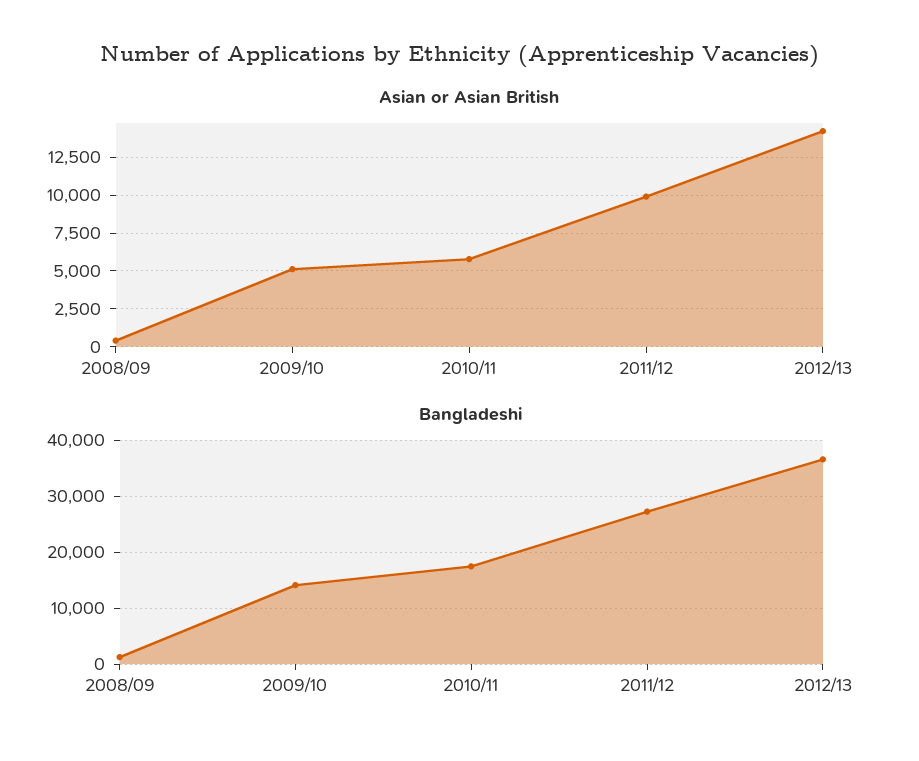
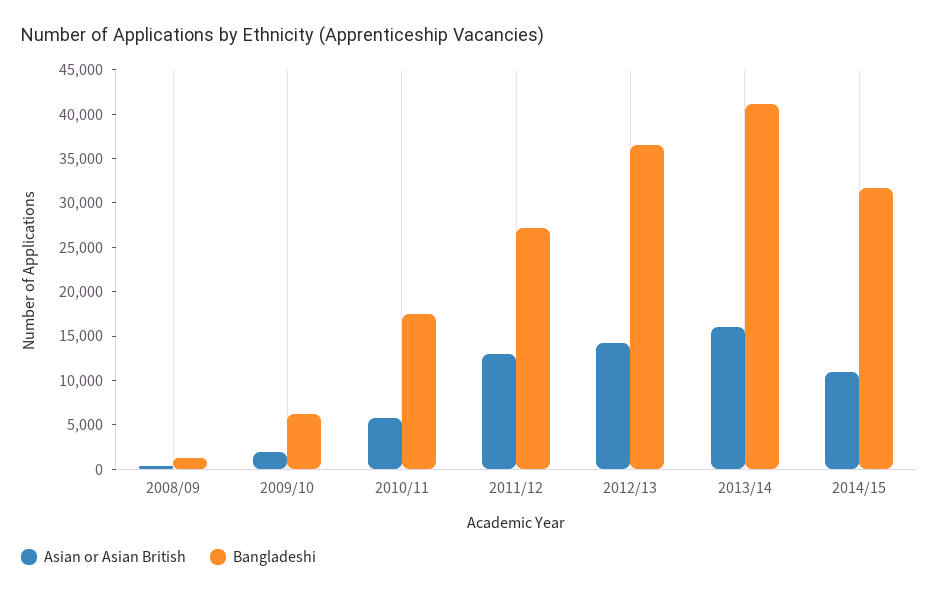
Asian or Asian British, 2009/10: 5000 -> 2000
Asian or Asian British, 2011/12: 10000 -> 13000
Bangladeshi, 2009/10: 14000 -> 6000
Asian or Asian British, 2013/14: none -> 16000
Bangladeshi, 2013/14: none -> 41000
Asian or Asian British, 2014/15: none -> 11000
Bangladeshi, 2014/15: none -> 32000

